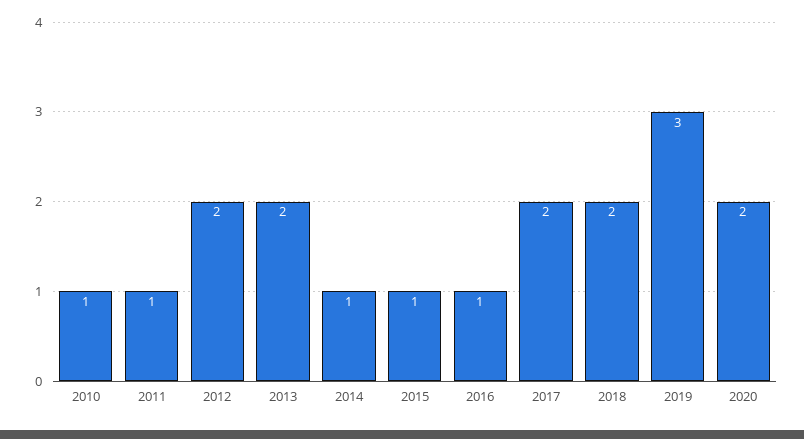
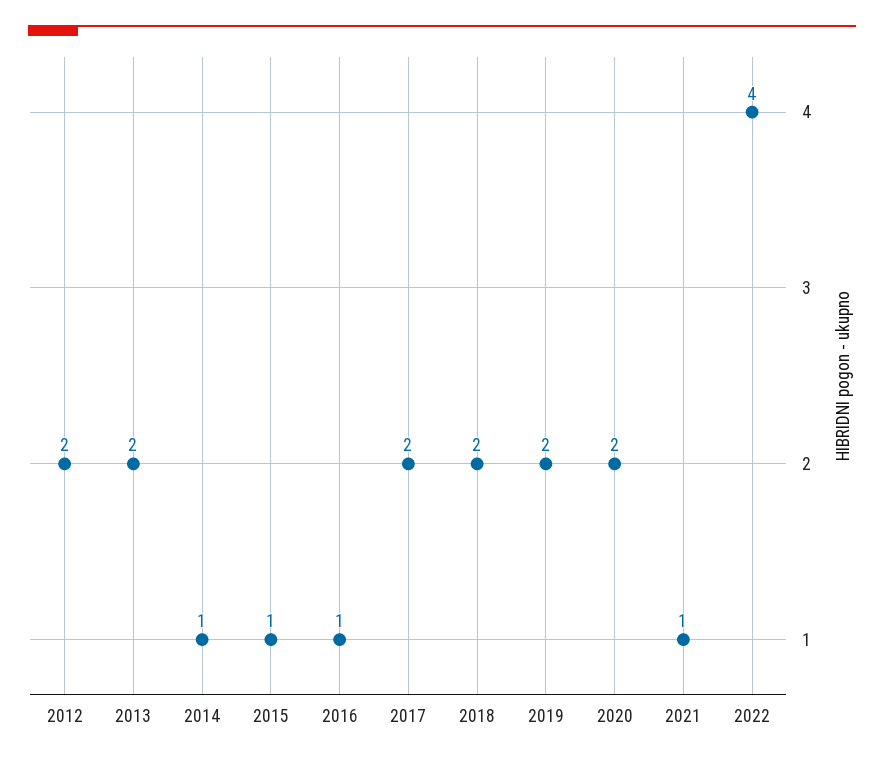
2010: 1 -> none
2011: 1 -> none
2019: 3 -> 2
2021: none -> 1
2022: none -> 4

